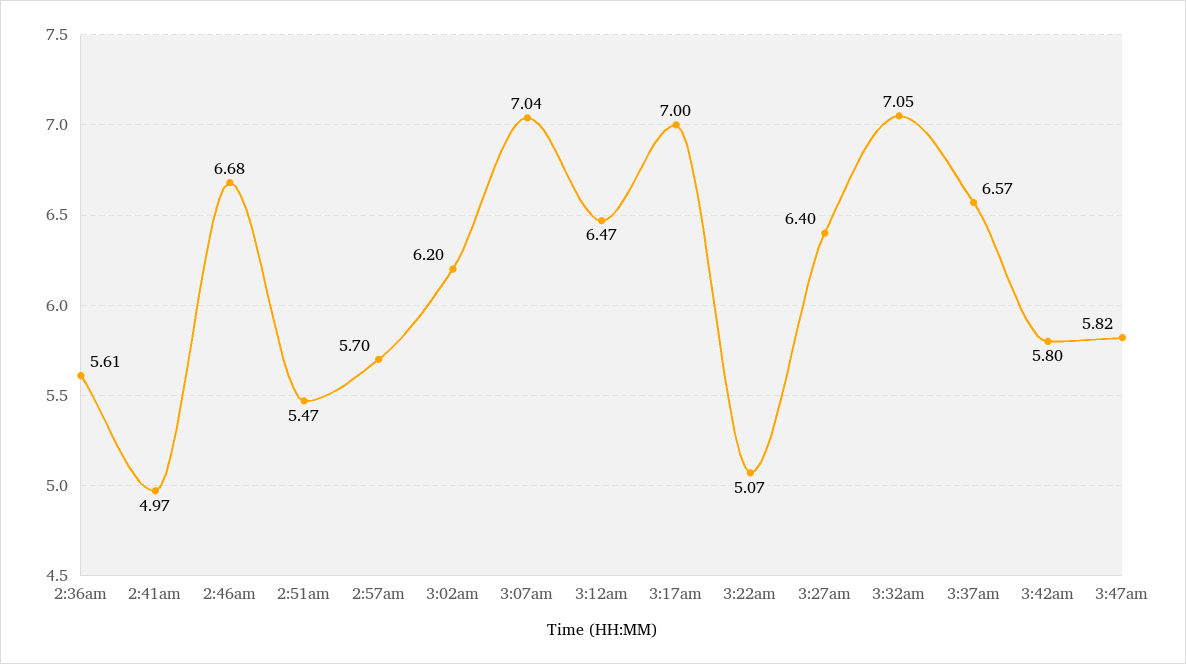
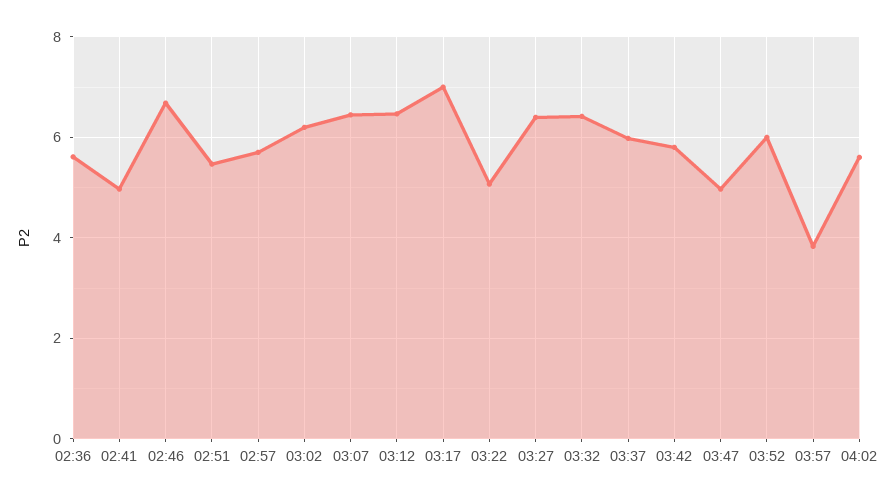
3:07am: 7.04 -> 6.4
3:32am: 7.05 -> 6.4
3:37am: 6.57 -> 6
3:47am: 5.82 -> 5
03:52: none -> 6
03:57: none -> 3.8
04:02: none -> 5.6

